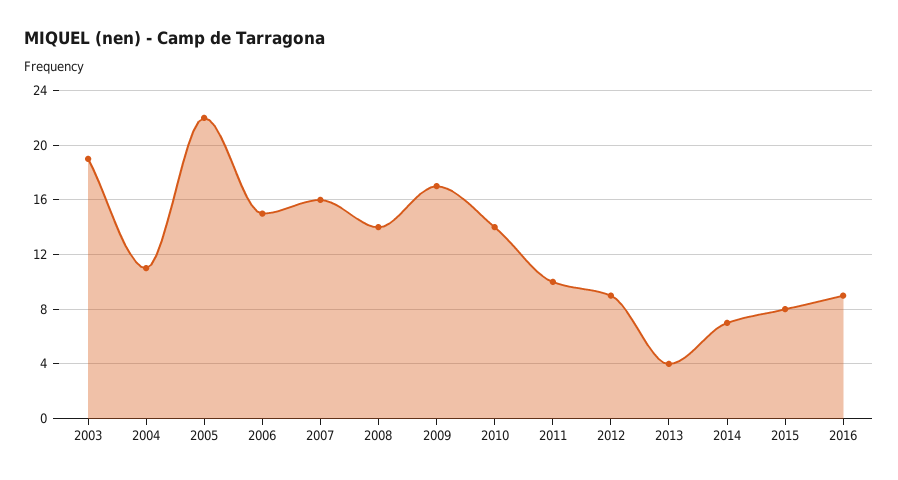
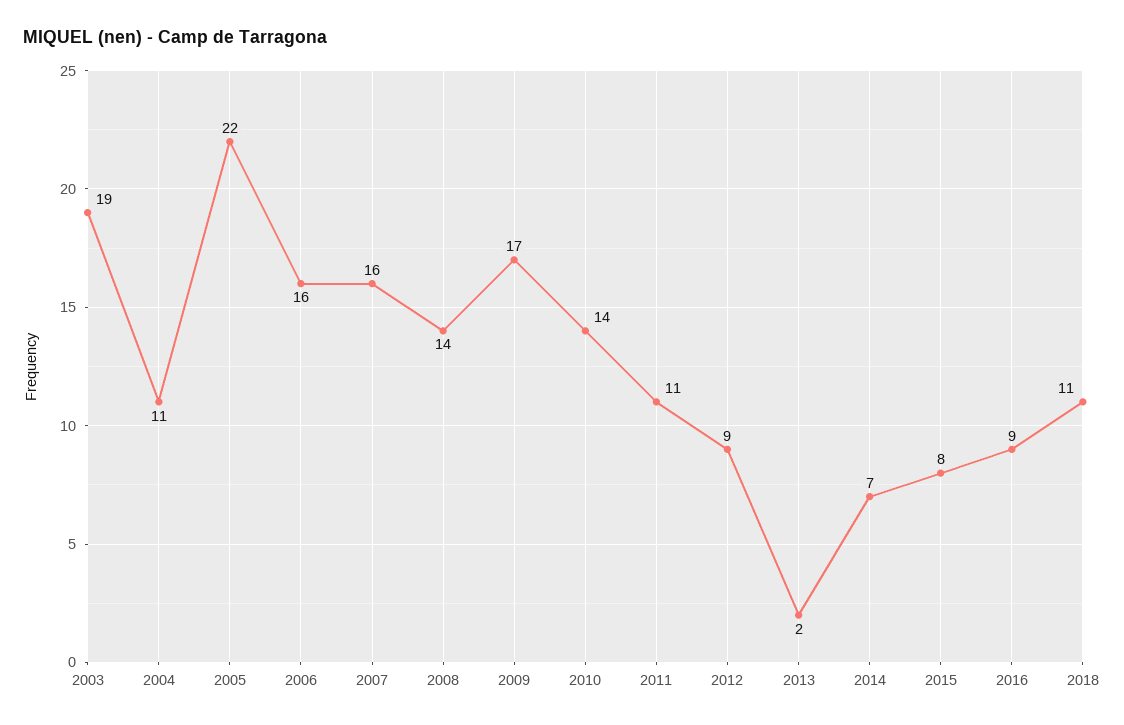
2006: 15 -> 16
2011: 10 -> 11
2013: 4 -> 2
2018: none -> 11

